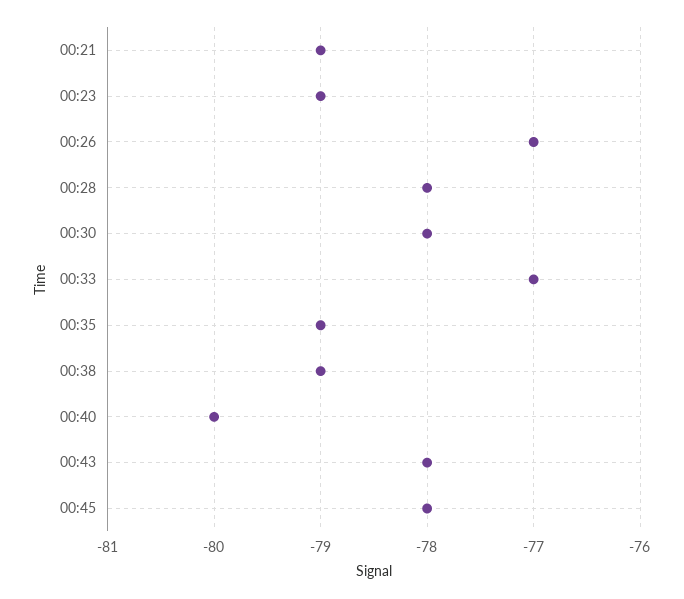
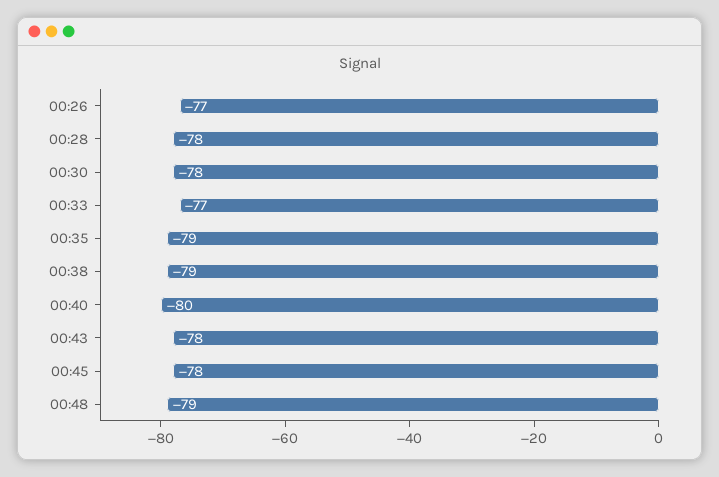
00:21: -79 -> none
00:23: -79 -> none
00:48: none -> -79

